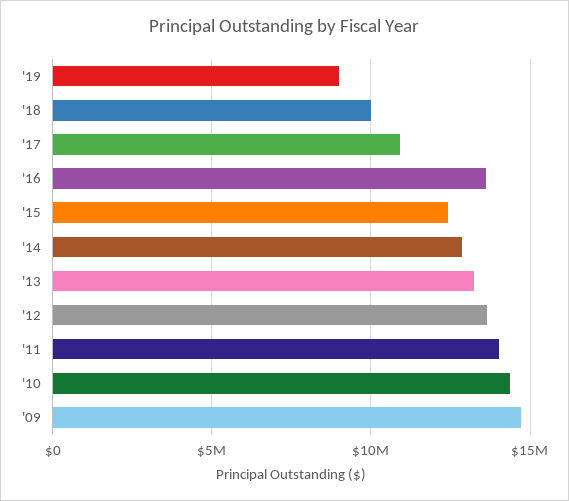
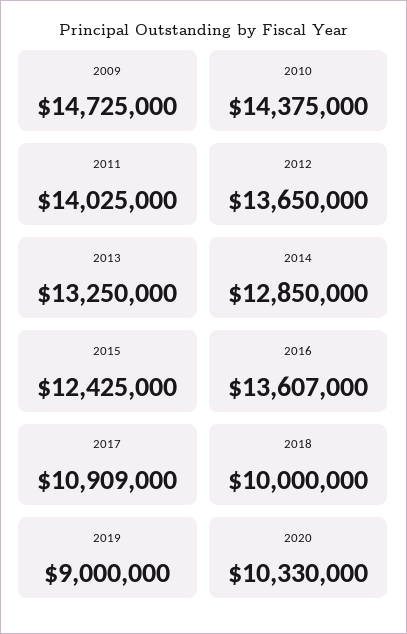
2020: none -> 10330000

